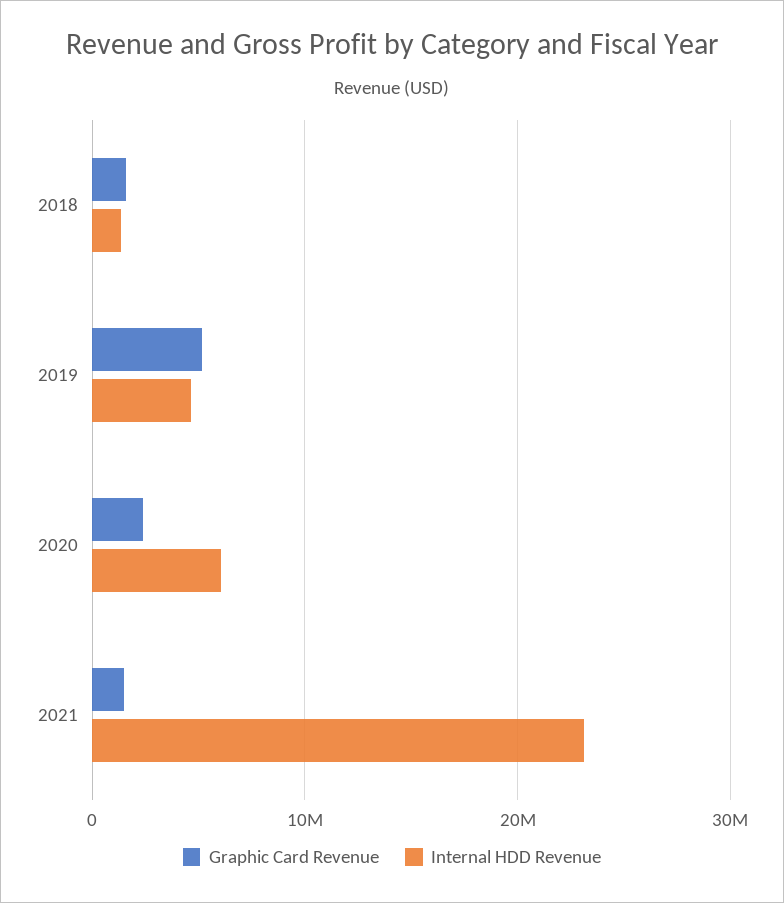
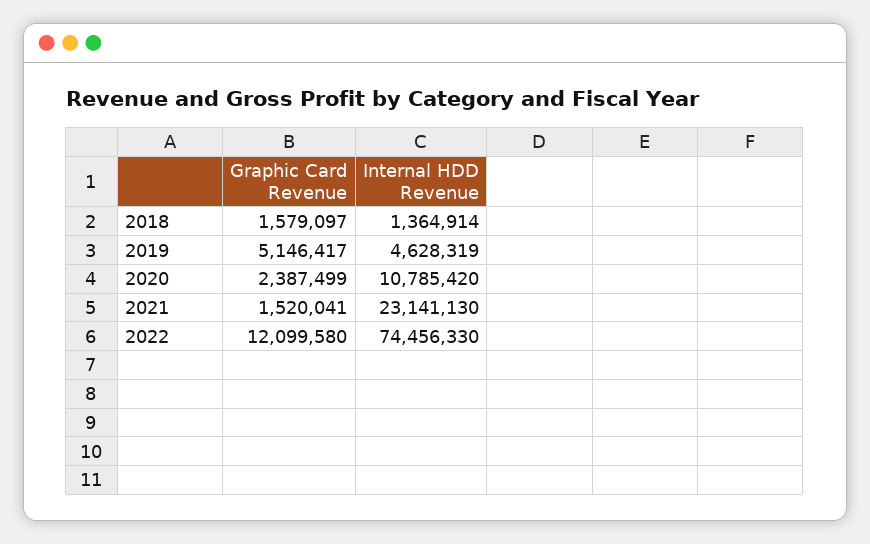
Internal HDD Revenue, 2020: 6000000 -> 10785420
Graphic Card Revenue, 2022: none -> 12099580
Internal HDD Revenue, 2022: none -> 74456330

